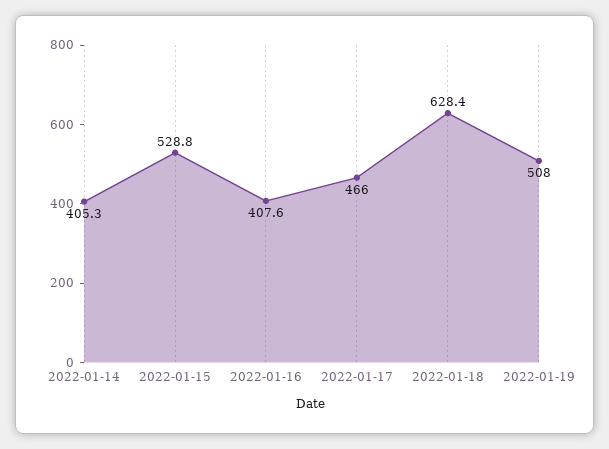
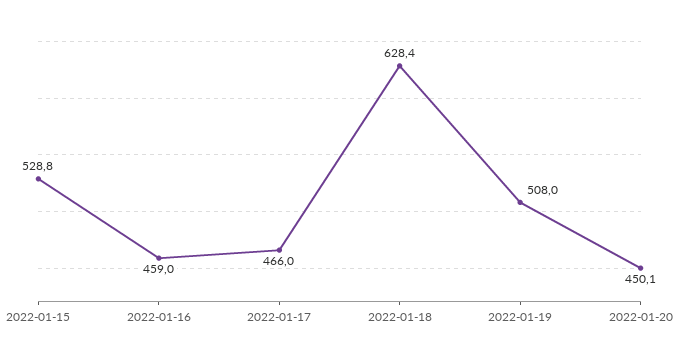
2022-01-14: 405.3 -> none
2022-01-16: 407.6 -> 459
2022-01-20: none -> 450.1

